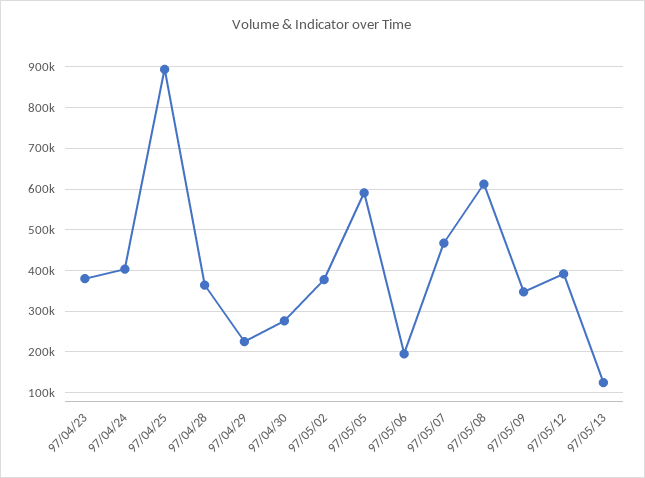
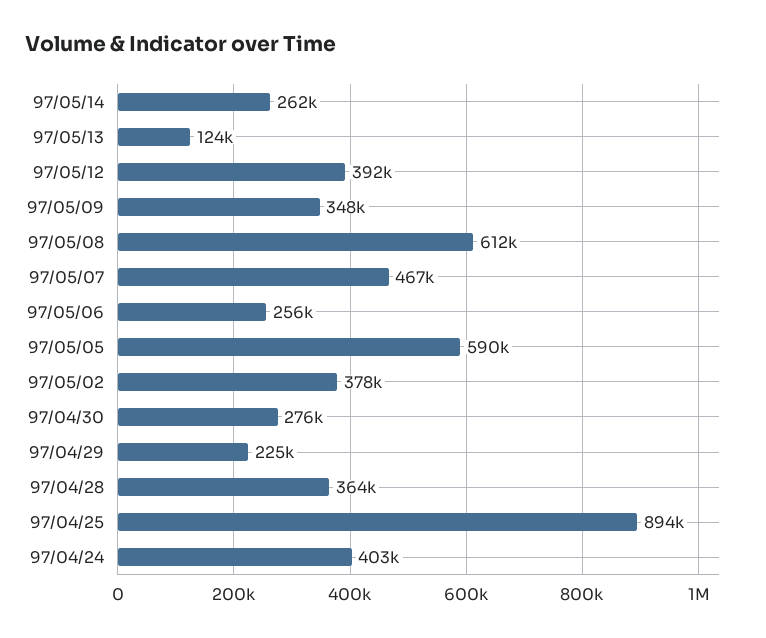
97/04/23: 380000 -> none
97/05/06: 200000 -> 256000
97/05/14: none -> 262000

